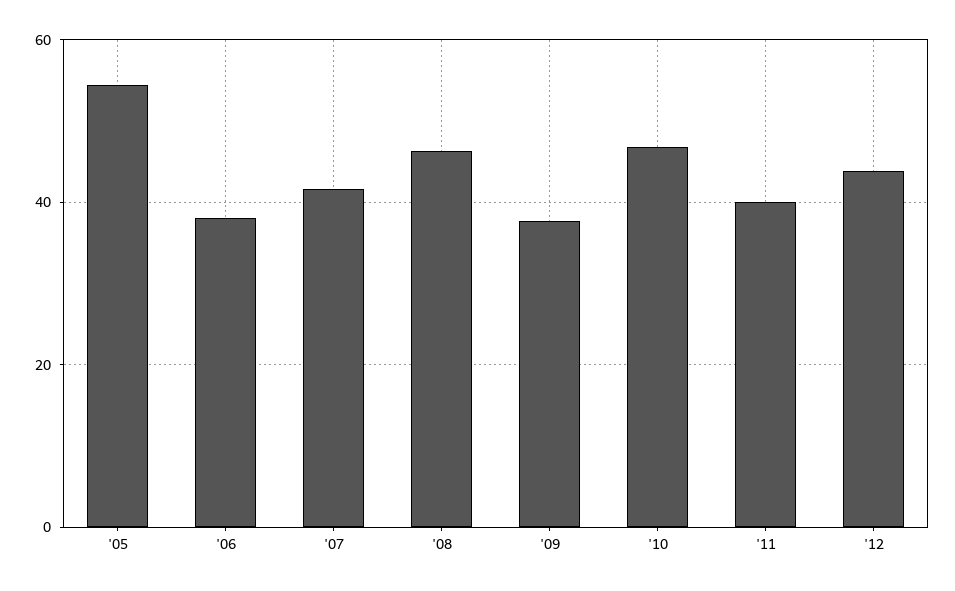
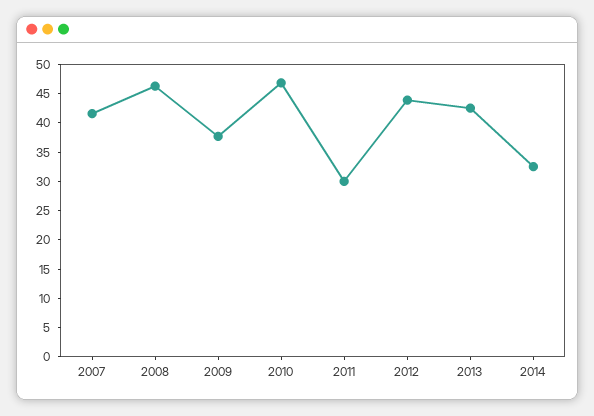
'05: 54 -> none
'06: 38 -> none
'11: 40 -> 30
2013: none -> 42.5
2014: none -> 32.5

